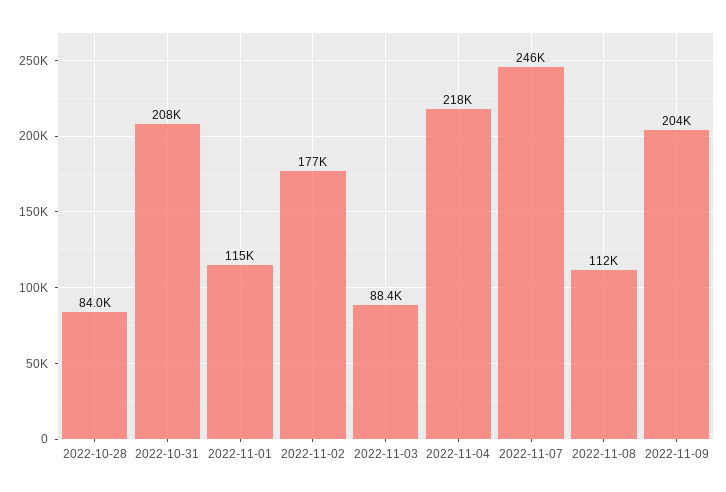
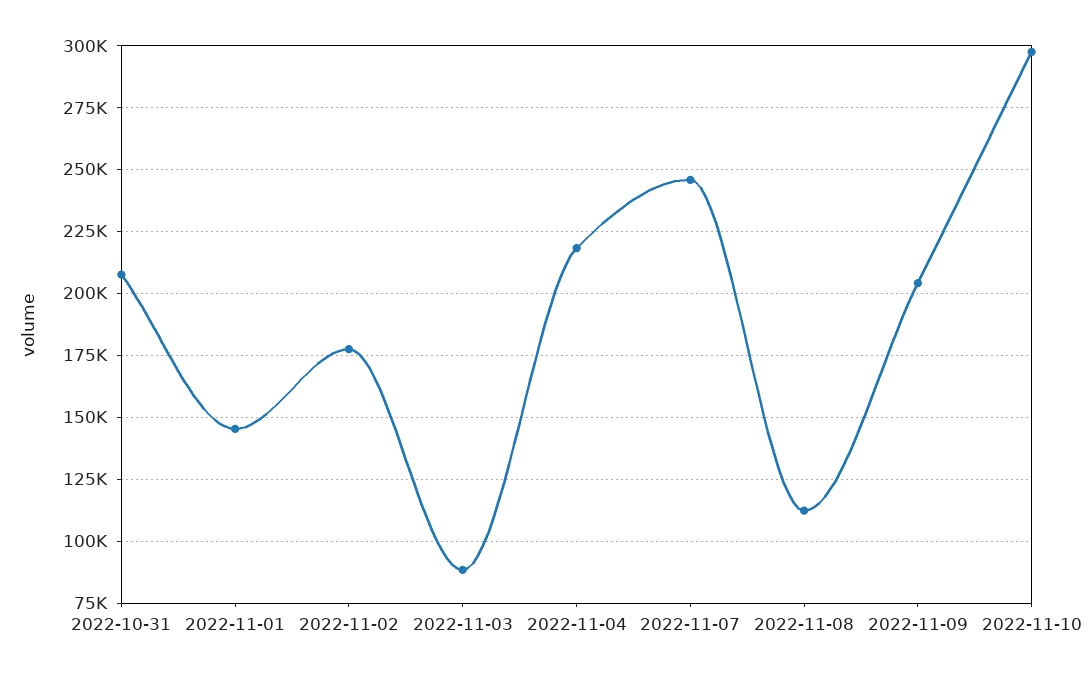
2022-10-28: 84000 -> none
2022-11-01: 115000 -> 145000
2022-11-10: none -> 297500

